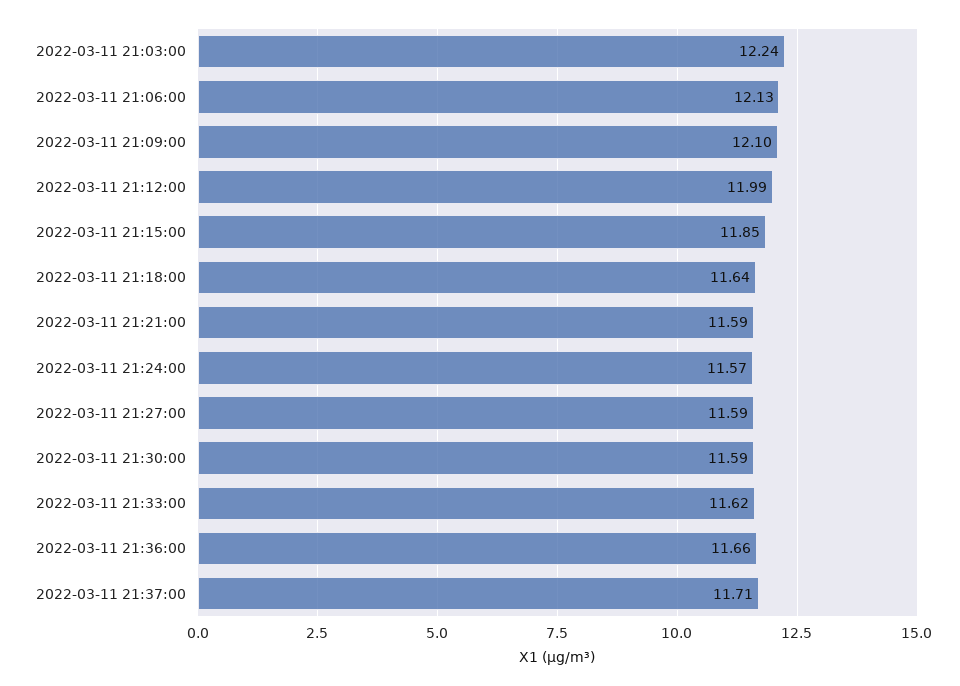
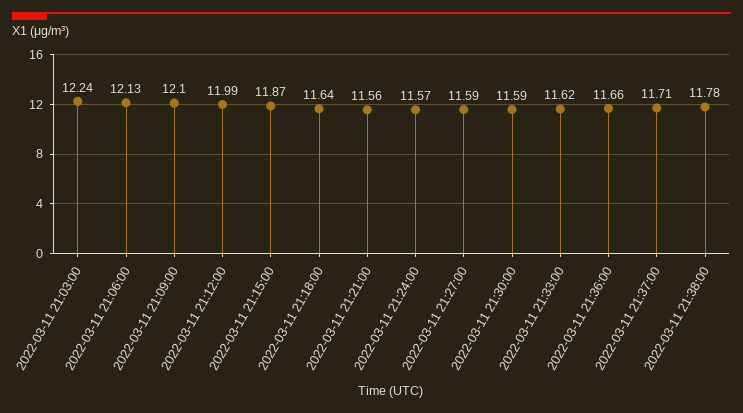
2022-03-11 21:15:00: 11.85 -> 11.87
2022-03-11 21:21:00: 11.59 -> 11.56
2022-03-11 21:38:00: none -> 11.78

